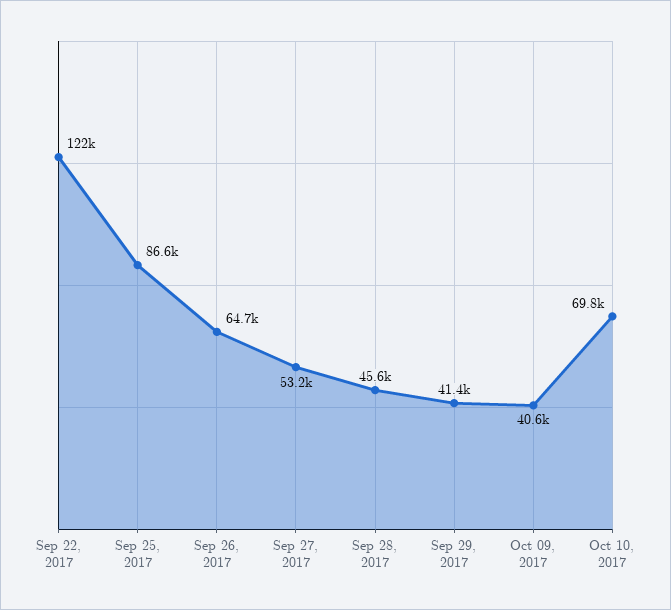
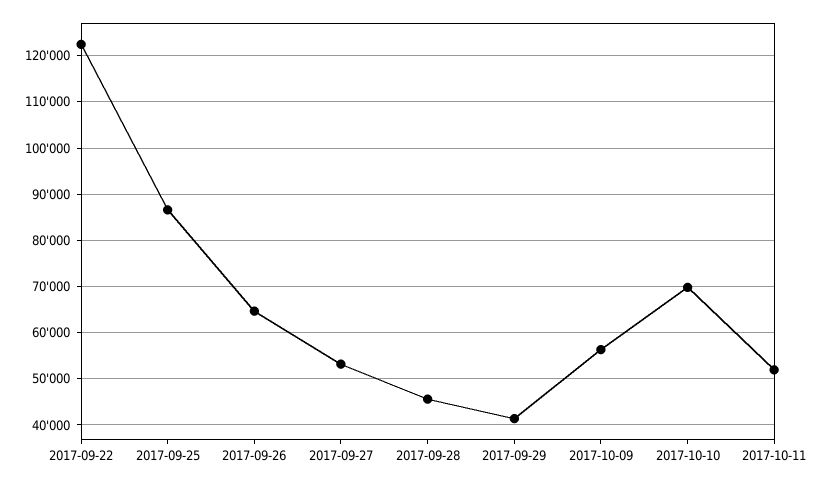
Oct 09, 2017: 40600 -> 56000
2017-10-11: none -> 52000

